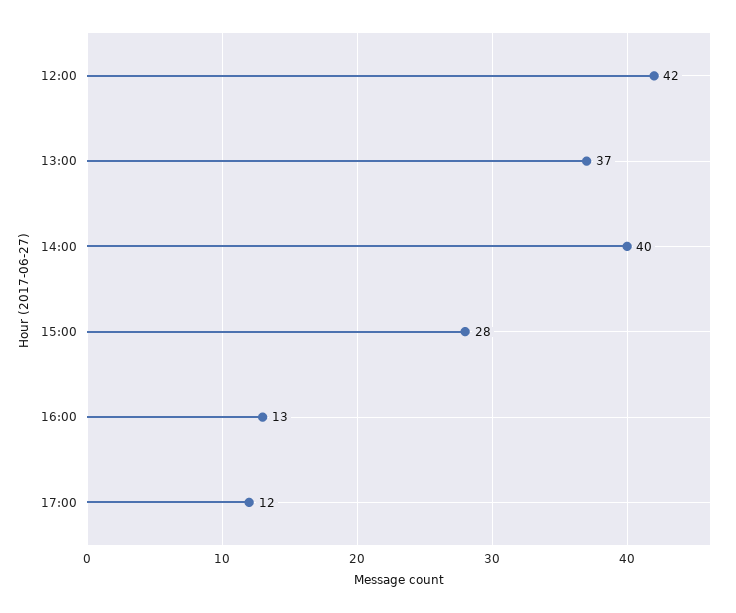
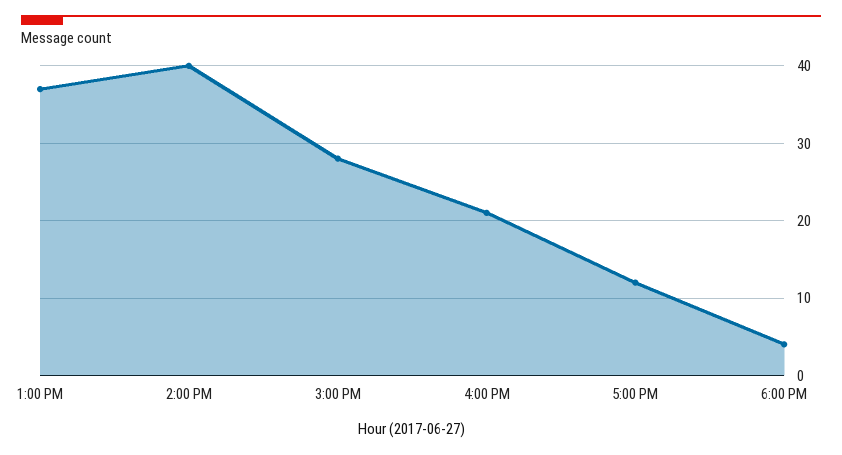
12:00: 42 -> none
16:00: 13 -> 21
6:00 PM: none -> 4

